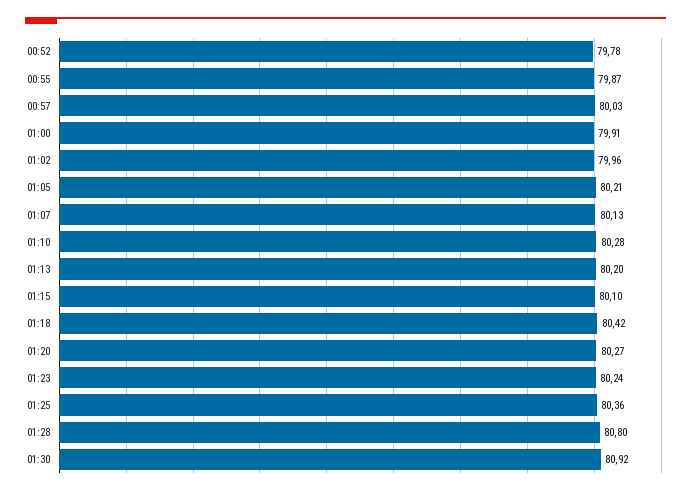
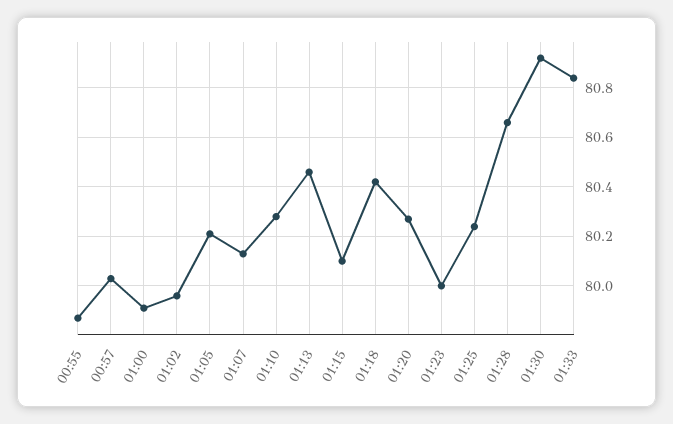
00:52: 79.78 -> none
01:13: 80.2 -> 80.45
01:23: 80.24 -> 80
01:25: 80.36 -> 80.25
01:28: 80.8 -> 80.65
01:33: none -> 80.85

